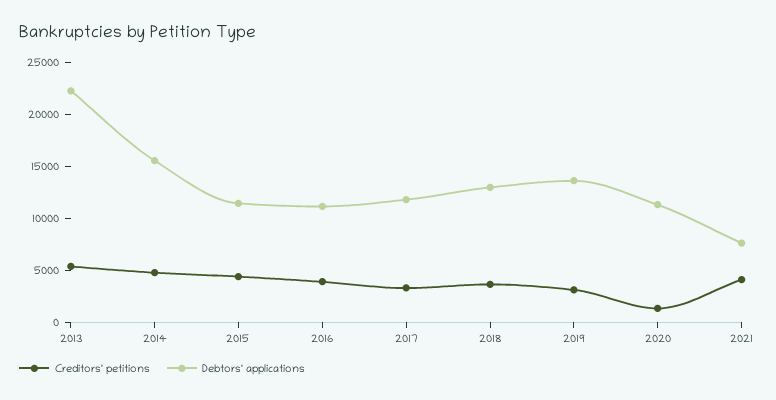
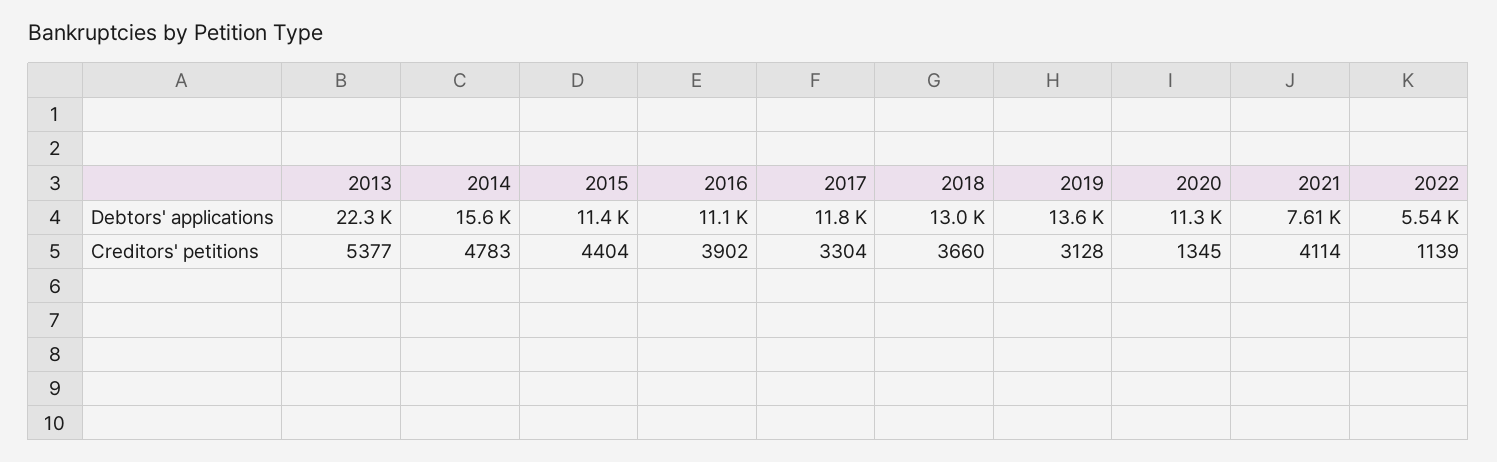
Debtors' applications, 2022: none -> 5540
Creditors' petitions, 2022: none -> 1139

